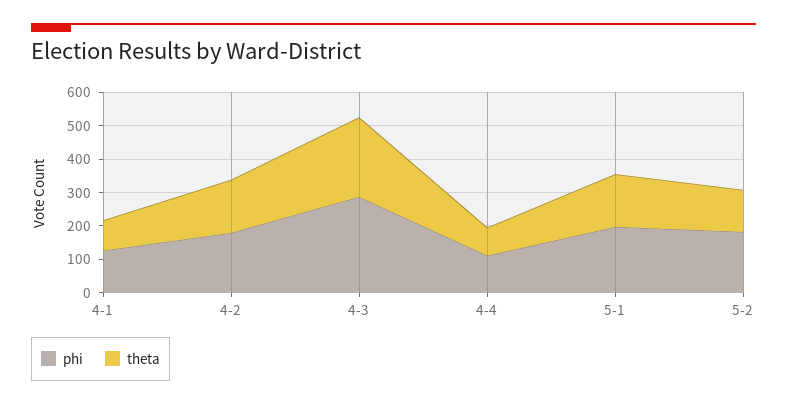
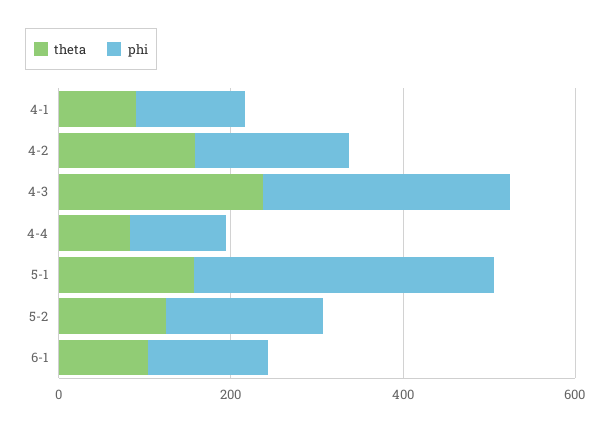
phi, 5-1: 200 -> 350
theta, 6-1: none -> 100
phi, 6-1: none -> 150

